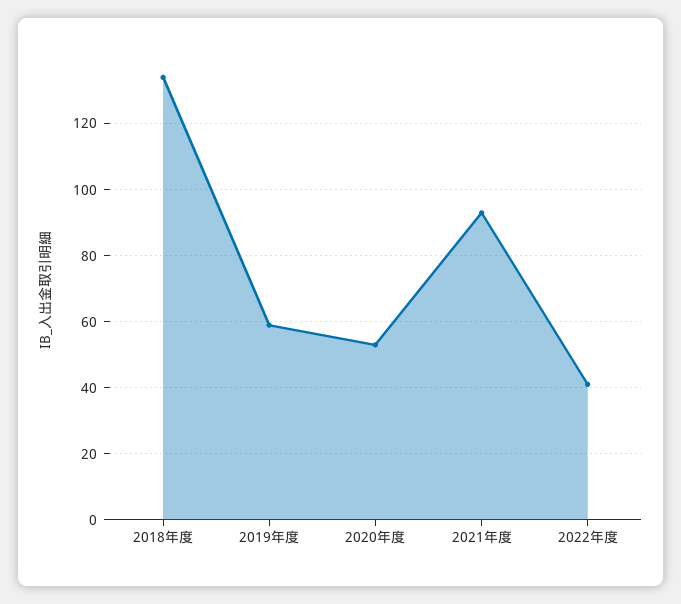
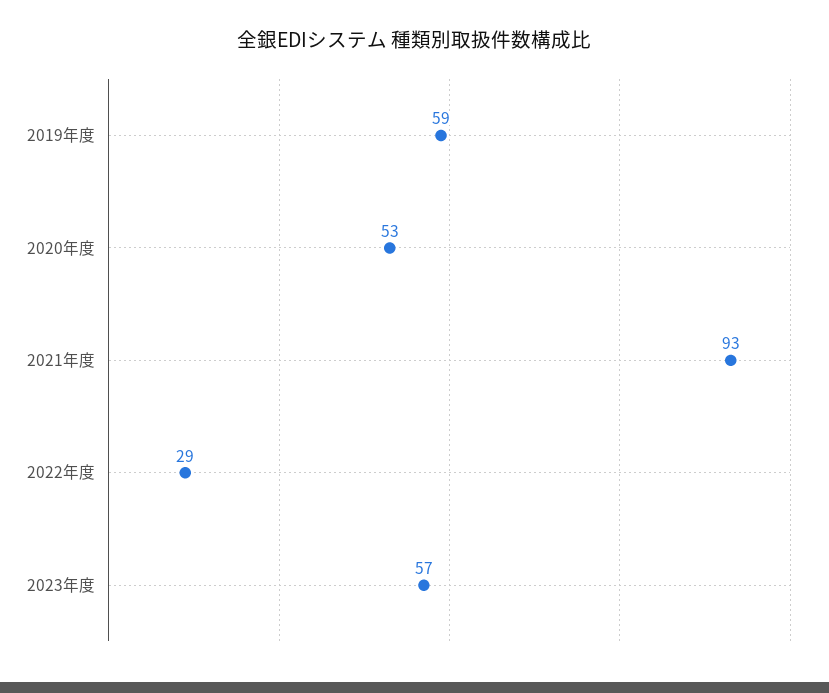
2018年度: 135 -> none
2022年度: 40 -> 29
2023年度: none -> 57

